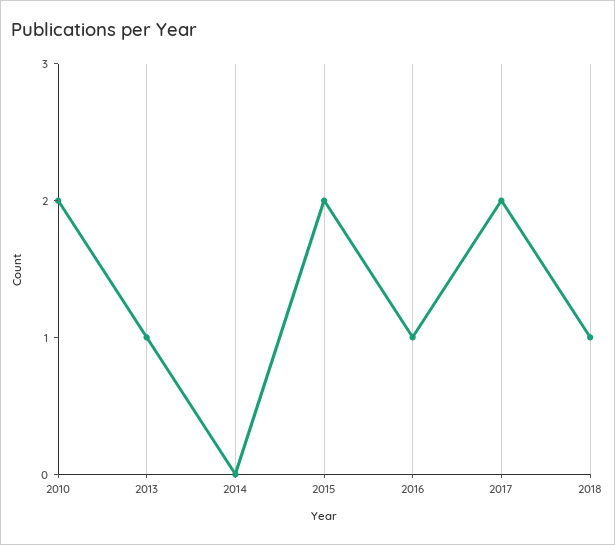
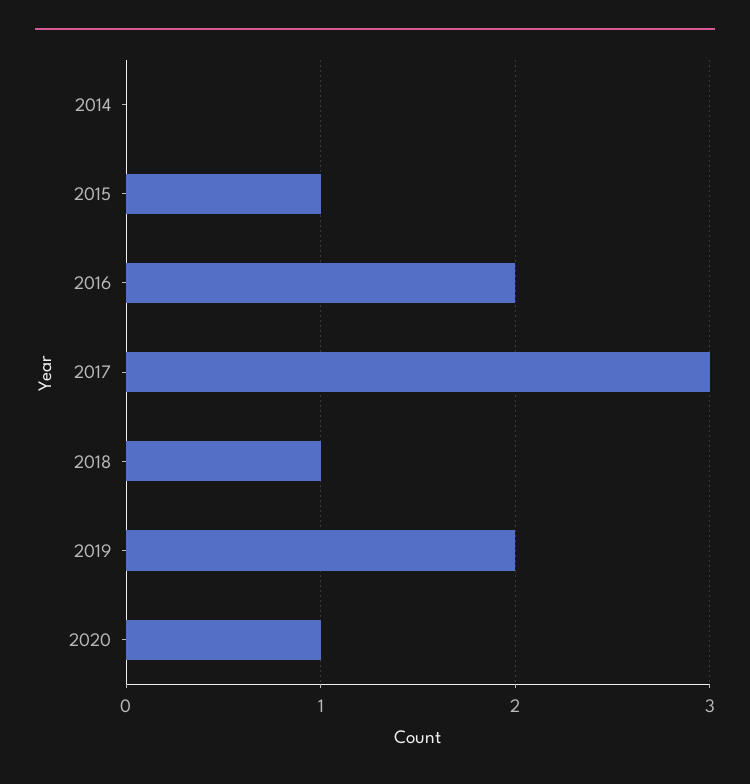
2010: 2 -> none
2013: 1 -> none
2015: 2 -> 1
2016: 1 -> 2
2017: 2 -> 3
2019: none -> 2
2020: none -> 1

